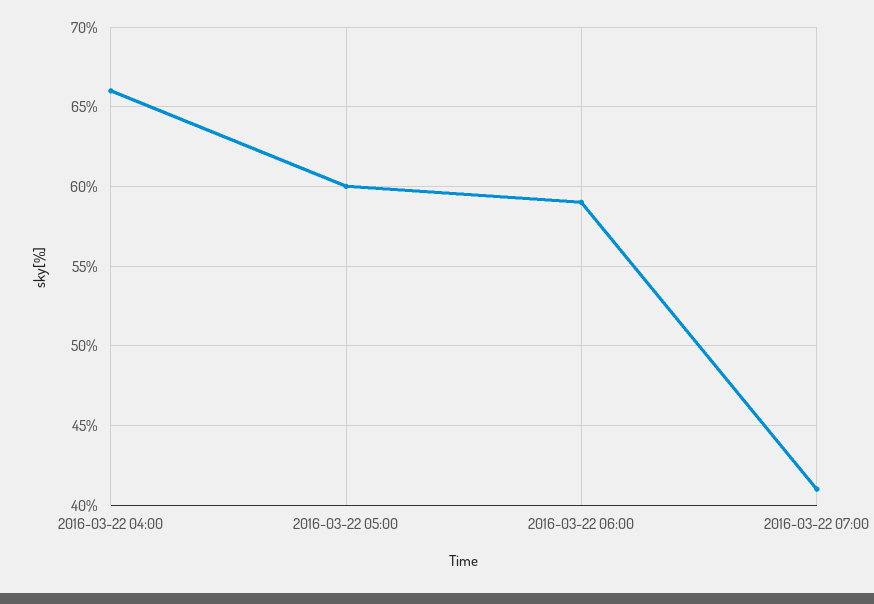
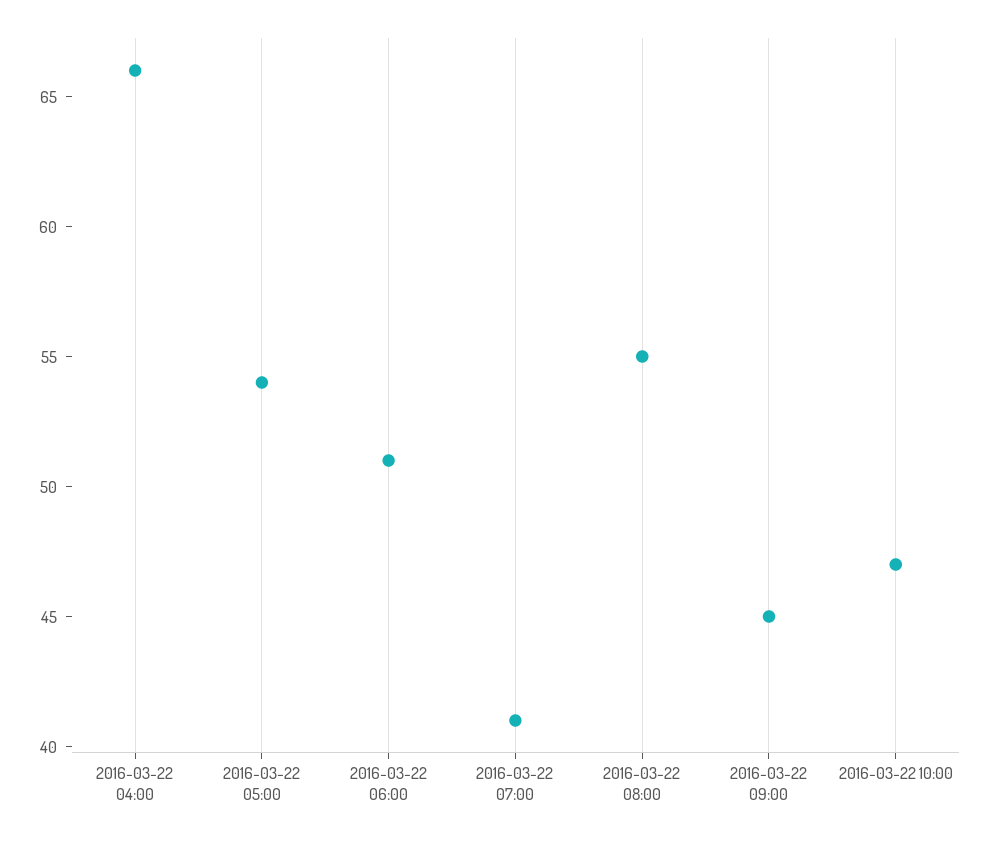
2016-03-22 05:00: 60 -> 54
2016-03-22 06:00: 59 -> 51
2016-03-22 08:00: none -> 55
2016-03-22 09:00: none -> 45
2016-03-22 10:00: none -> 47

